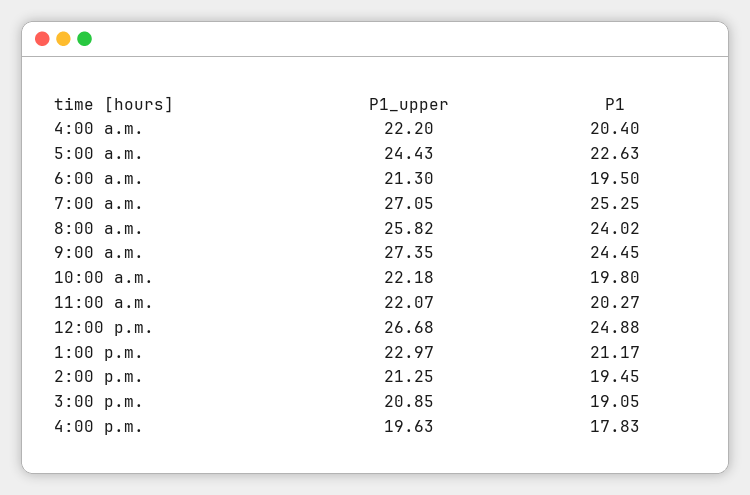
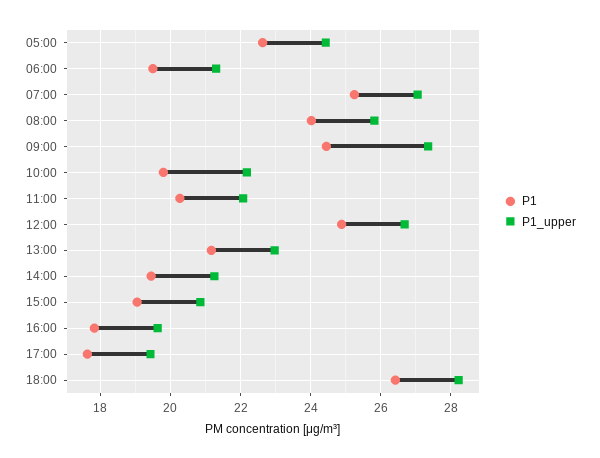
P1_upper, 4:00 a.m.: 22.2 -> none
P1, 4:00 a.m.: 20.4 -> none
P1, 17:00: none -> 17.6
P1_upper, 17:00: none -> 19.4
P1, 18:00: none -> 26.4
P1_upper, 18:00: none -> 28.2

